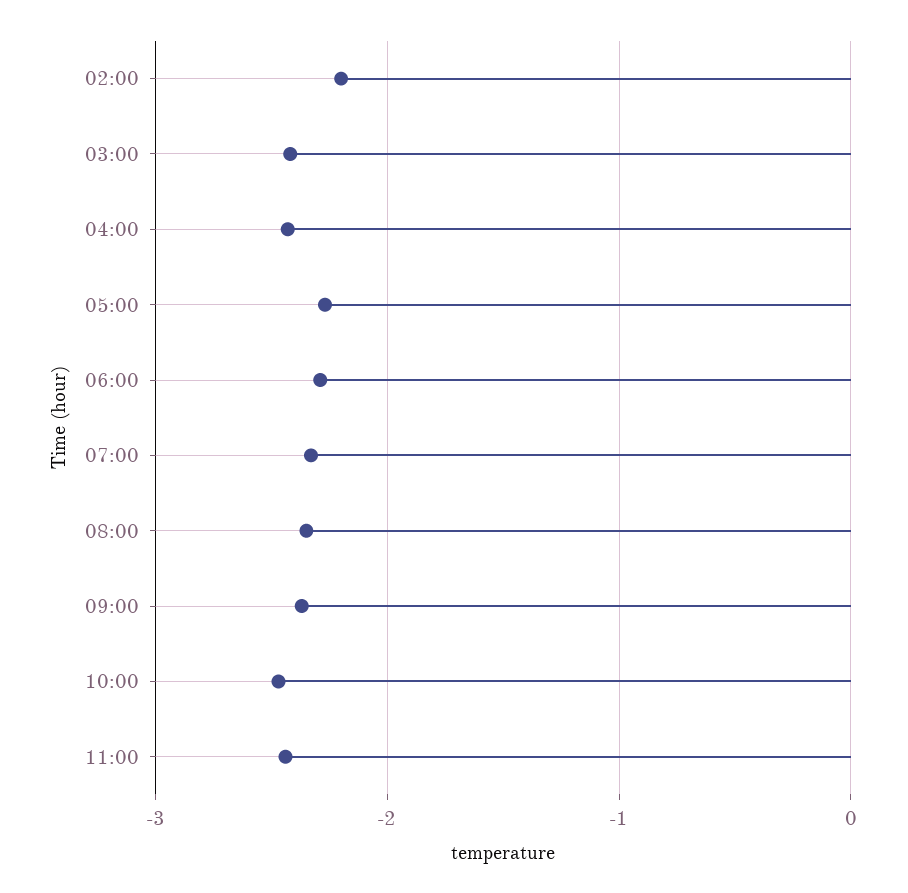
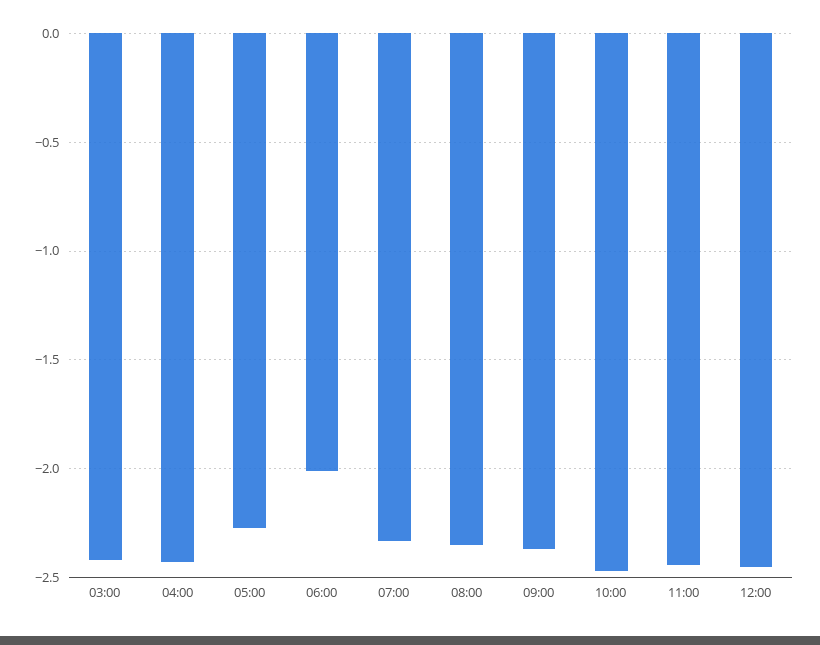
02:00: -2.2 -> none
06:00: -2.3 -> -2
12:00: none -> -2.45

